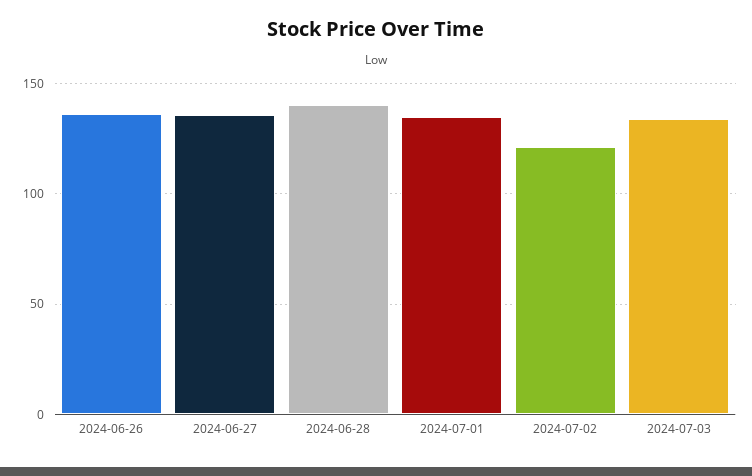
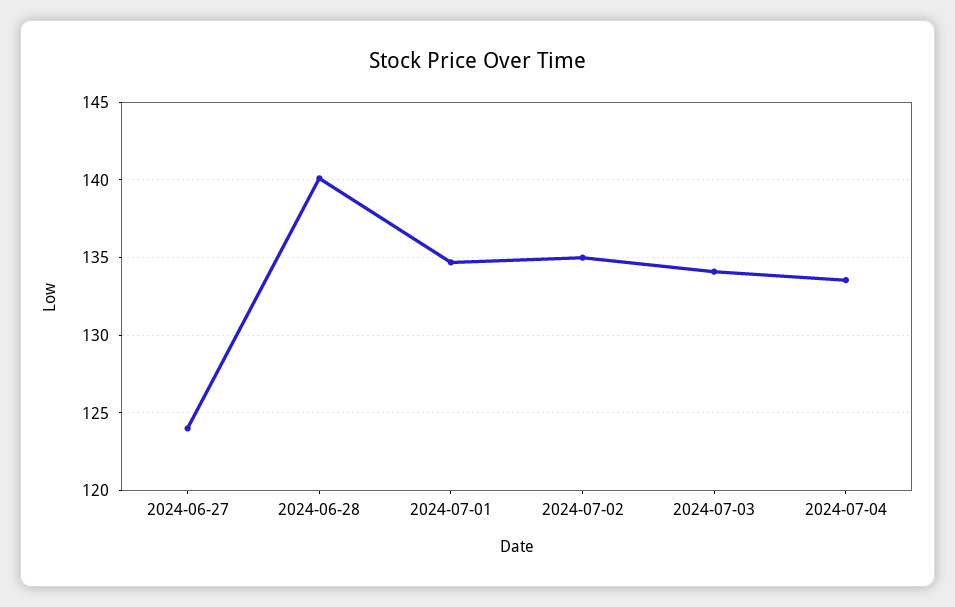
2024-06-26: 135 -> none
2024-06-27: 135 -> 124
2024-07-02: 120 -> 135
2024-07-04: none -> 133.5

